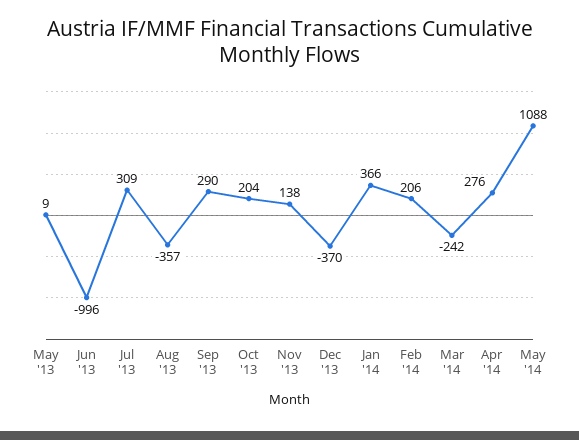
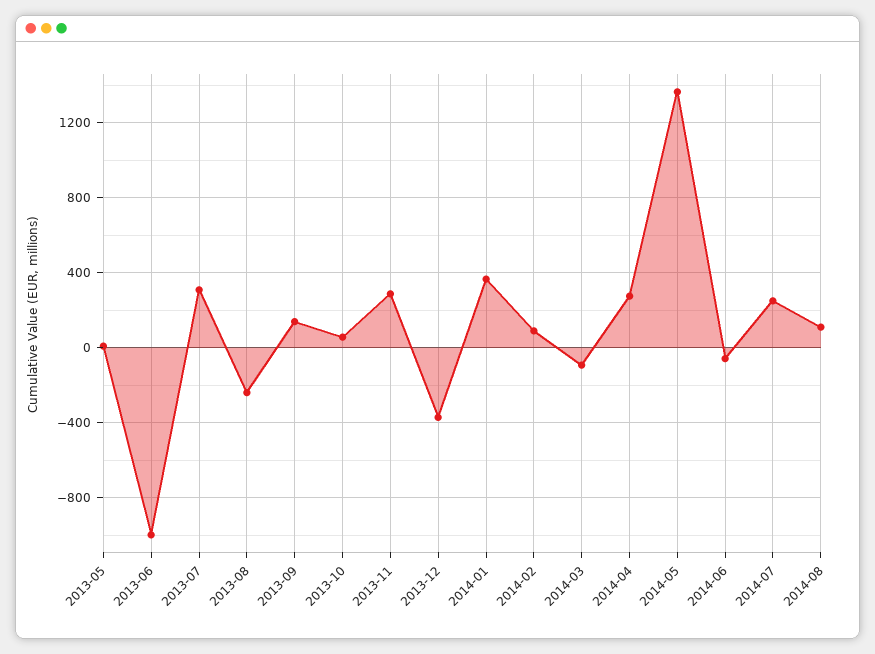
Aug '13: -357 -> -250
Sep '13: 290 -> 150
Oct '13: 204 -> 50
Nov '13: 138 -> 300
Feb '14: 206 -> 100
Mar '14: -242 -> -100
May '14: 1088 -> 1350
2014-06: none -> -50
2014-07: none -> 250
2014-08: none -> 100

